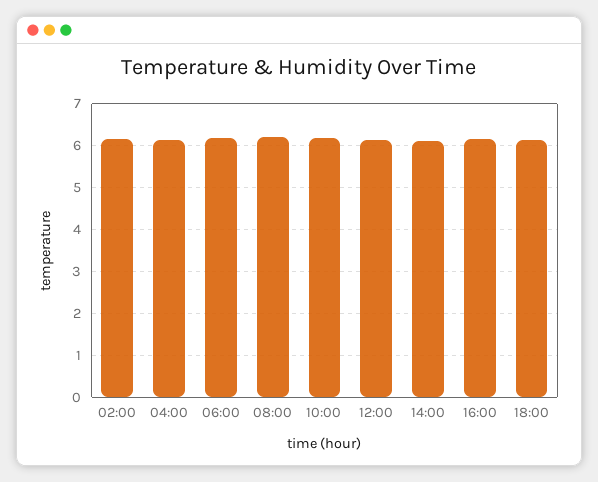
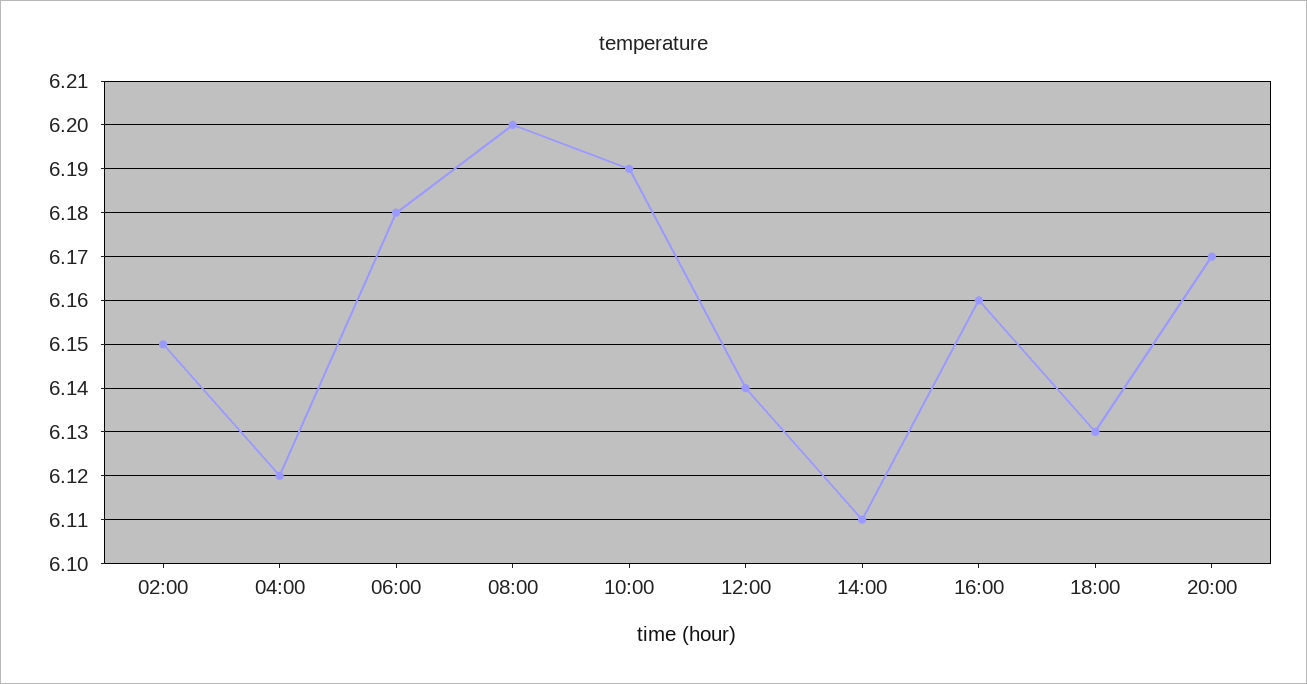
20:00: none -> 6.17

